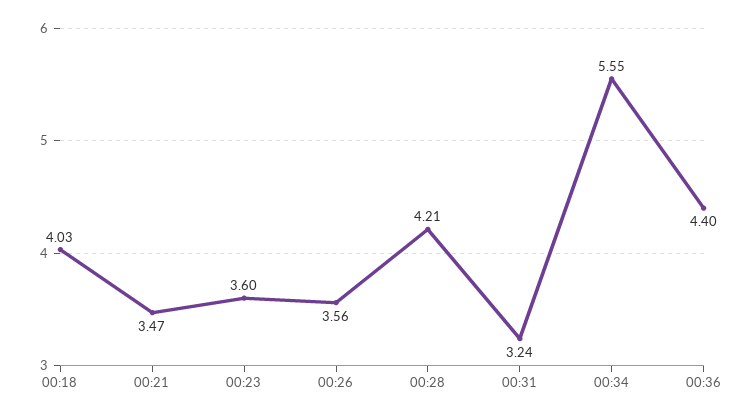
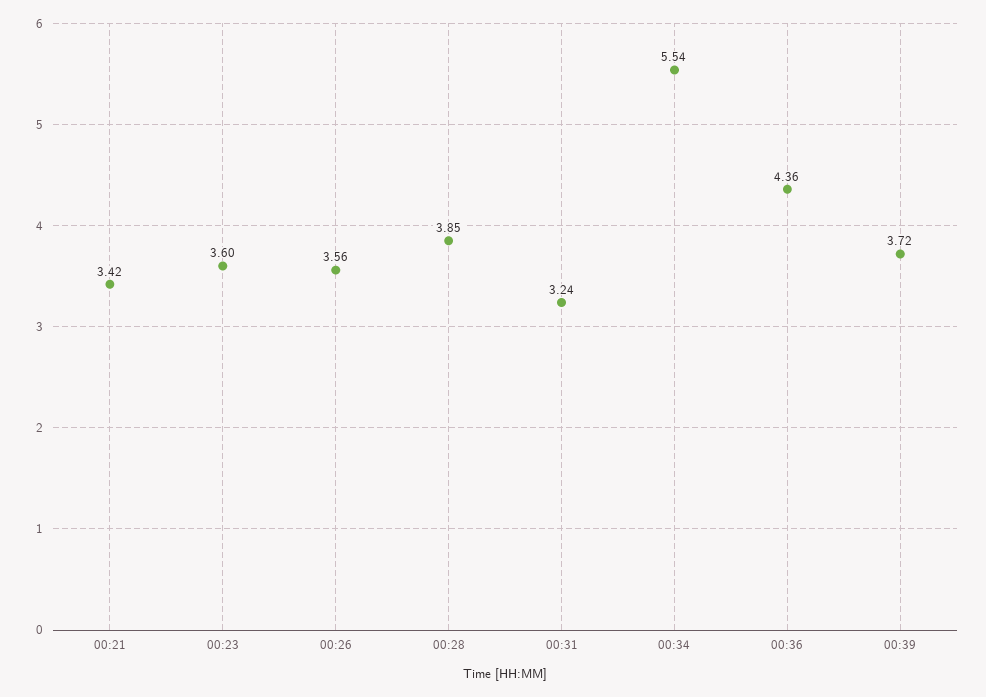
00:18: 4.03 -> none
00:21: 3.47 -> 3.42
00:28: 4.21 -> 3.85
00:34: 5.55 -> 5.54
00:36: 4.4 -> 4.36
00:39: none -> 3.72

